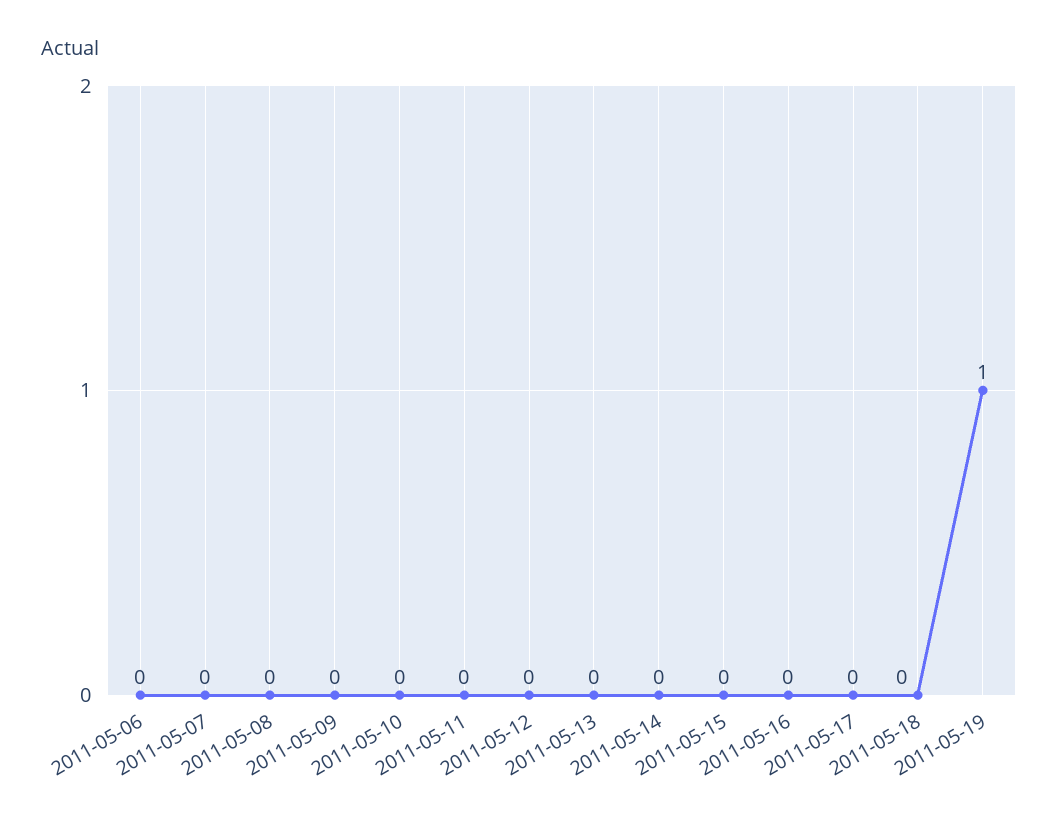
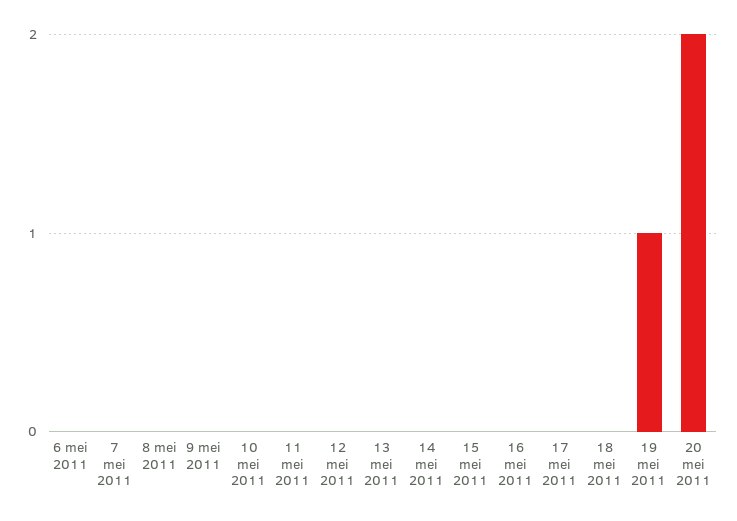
20 mei 2011: none -> 2

